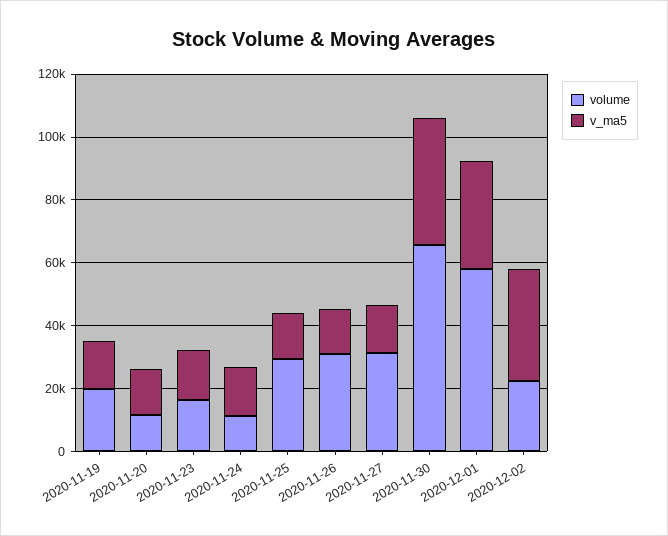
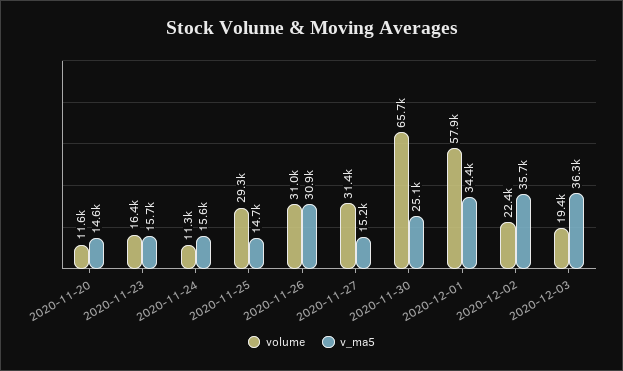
volume, 2020-11-19: 20000 -> none
v_ma5, 2020-11-19: 15000 -> none
v_ma5, 2020-11-26: 15000 -> 30900
v_ma5, 2020-11-30: 40000 -> 25100
volume, 2020-12-03: none -> 19400
v_ma5, 2020-12-03: none -> 36300

